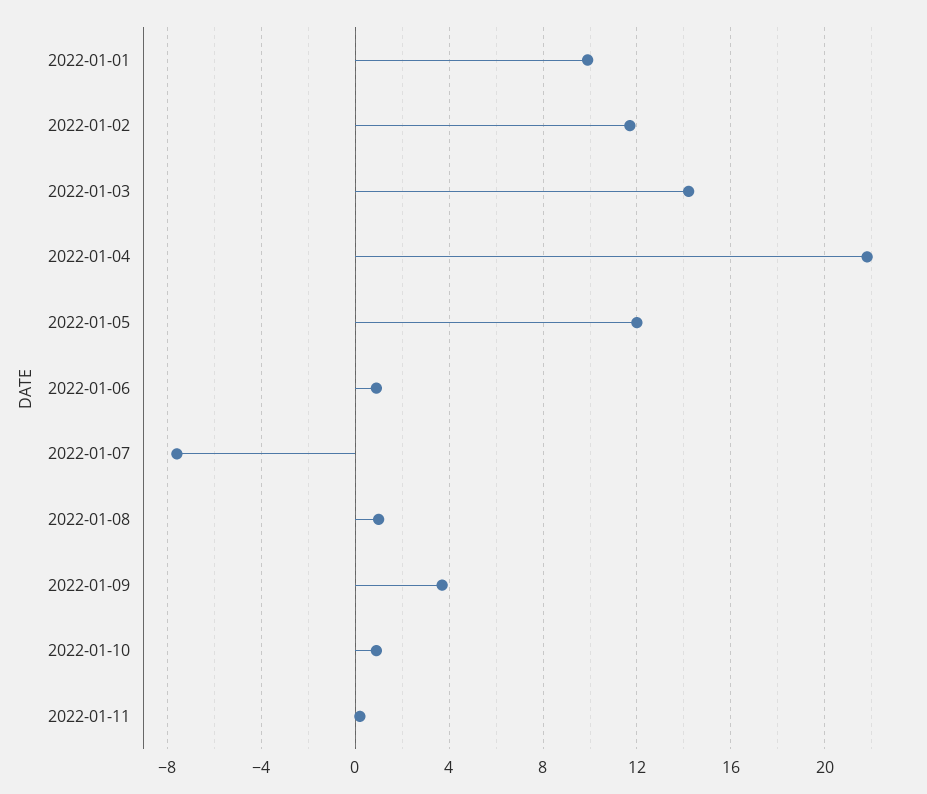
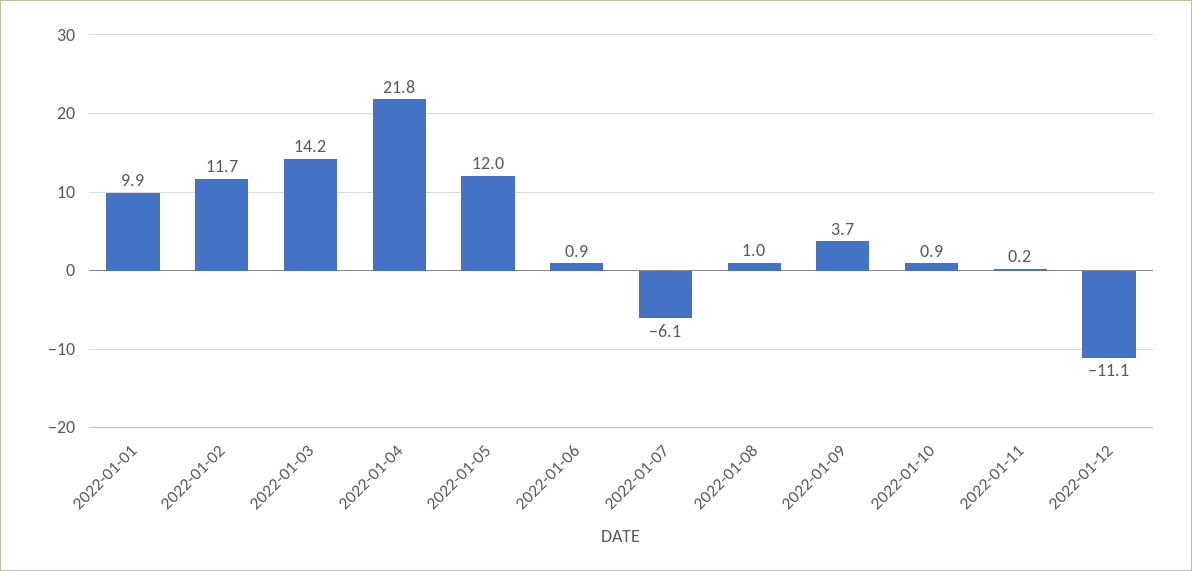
2022-01-07: -7.5 -> -6.1
2022-01-12: none -> -11.1

